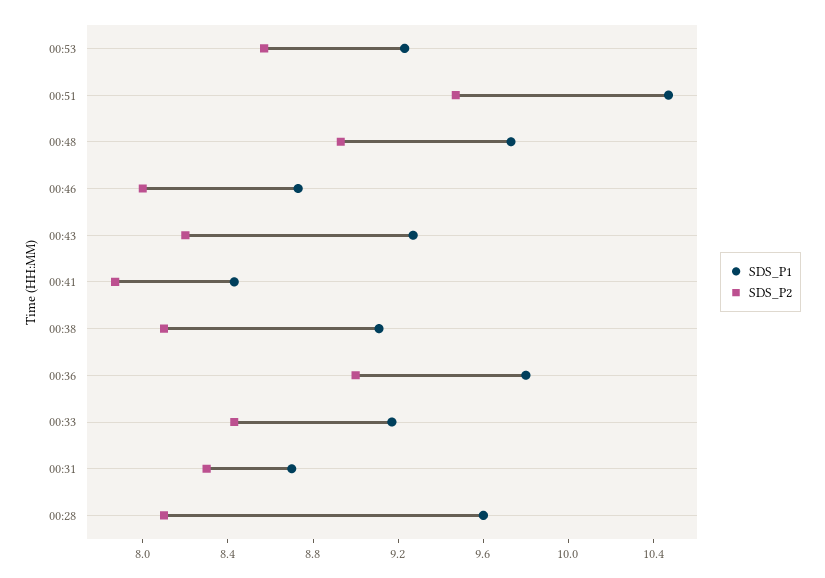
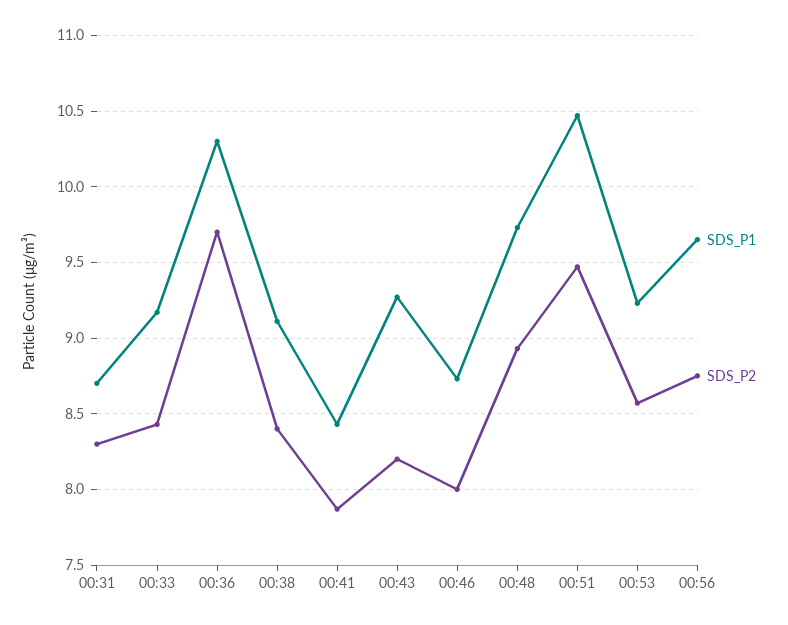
SDS_P2, 00:38: 8.1 -> 8.4
SDS_P1, 00:36: 9.8 -> 10.3
SDS_P2, 00:36: 9 -> 9.7
SDS_P1, 00:28: 9.6 -> none
SDS_P2, 00:28: 8.1 -> none
SDS_P1, 00:56: none -> 9.65
SDS_P2, 00:56: none -> 8.75

